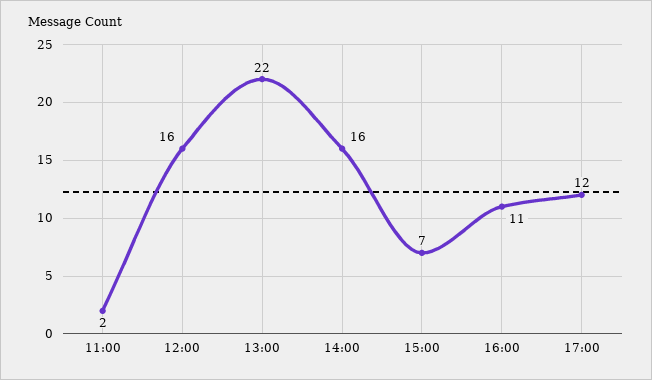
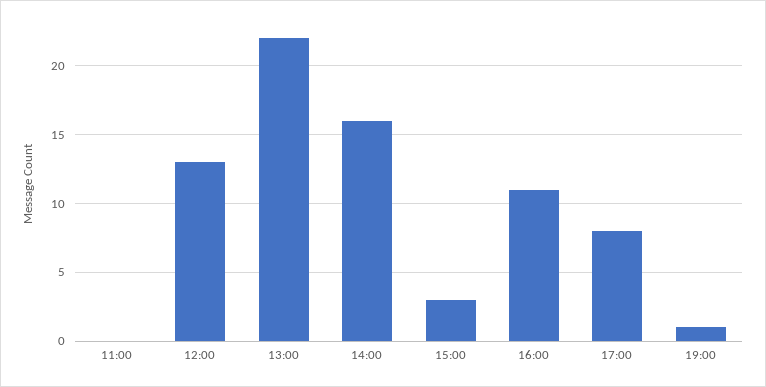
11:00: 2 -> 0
12:00: 16 -> 13
15:00: 7 -> 3
17:00: 12 -> 8
19:00: none -> 1

